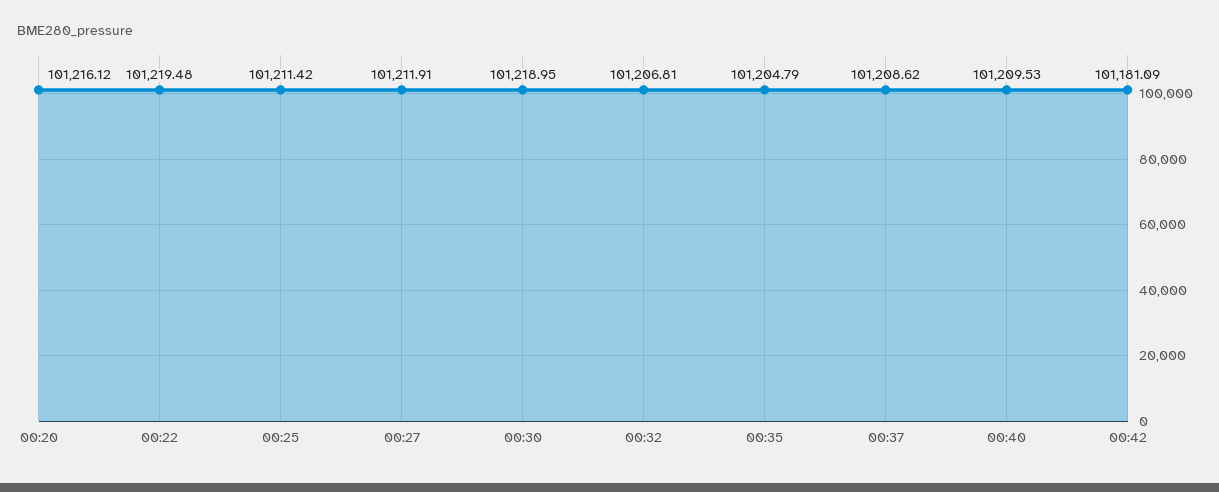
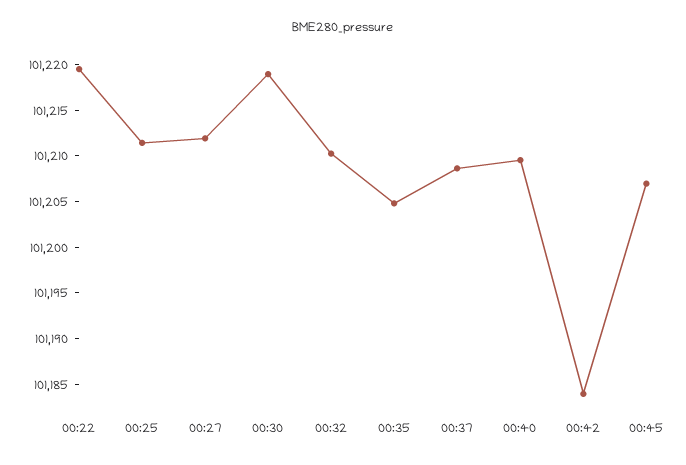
00:20: 101216.12 -> none
00:32: 101206.81 -> 101210
00:42: 101181.09 -> 101184
00:45: none -> 101207

